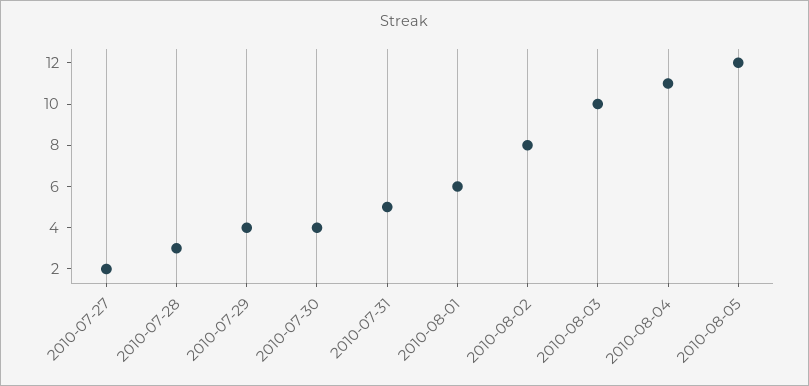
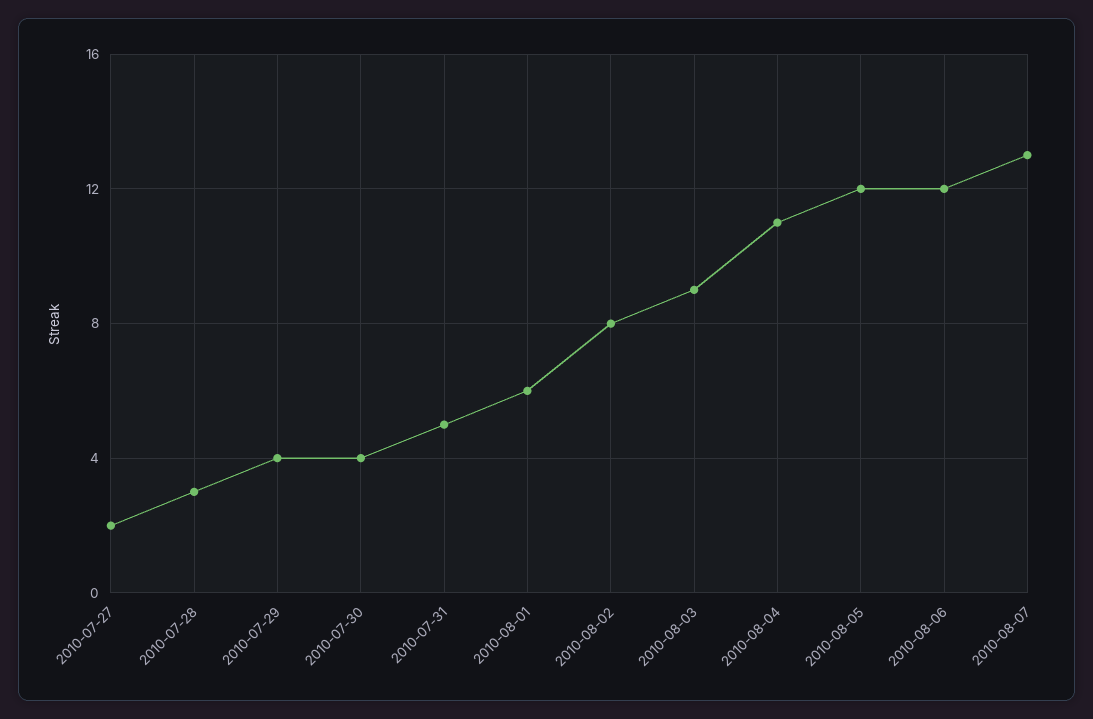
2010-08-03: 10 -> 9
2010-08-06: none -> 12
2010-08-07: none -> 13

